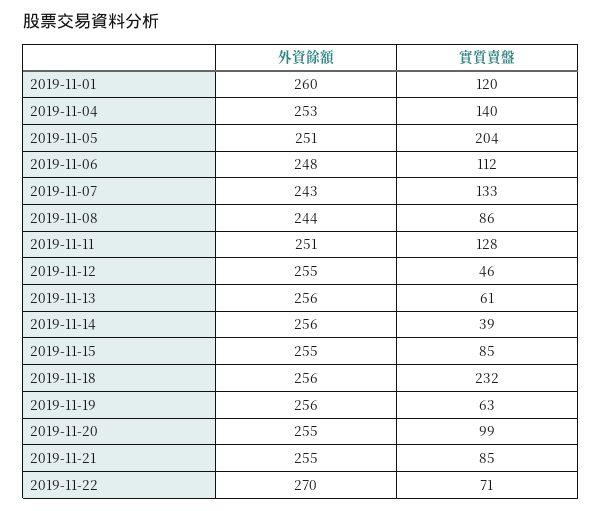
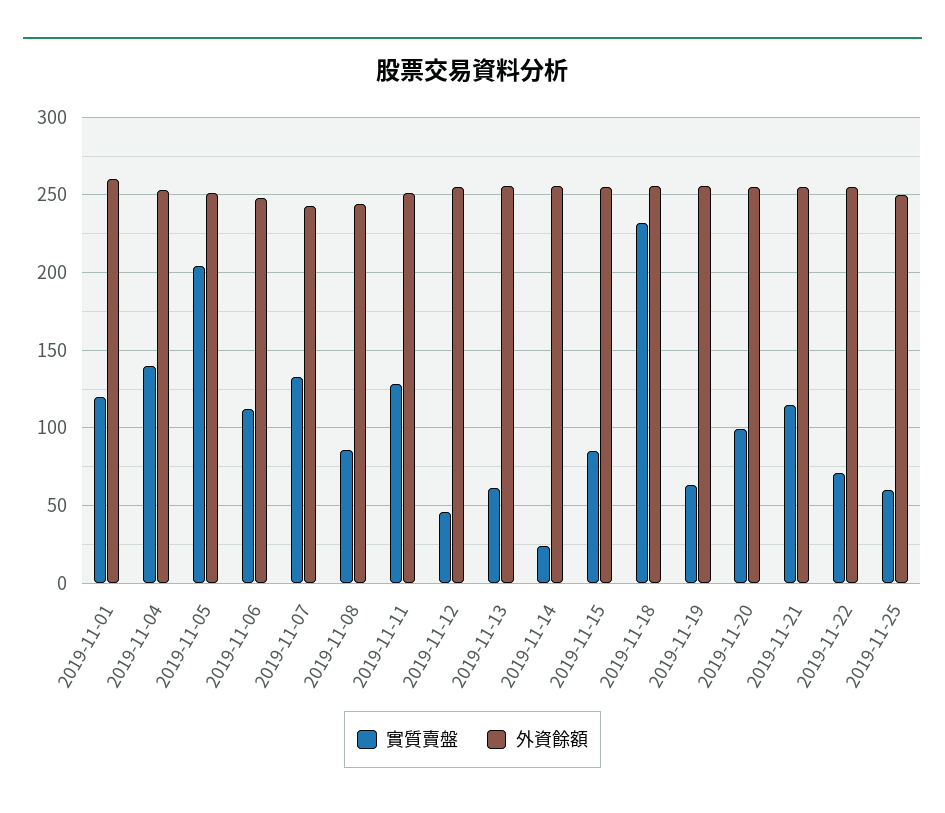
實質賣盤, 2019-11-14: 39 -> 25
實質賣盤, 2019-11-21: 85 -> 115
外資餘額, 2019-11-22: 270 -> 255
實質賣盤, 2019-11-25: none -> 60
外資餘額, 2019-11-25: none -> 250

